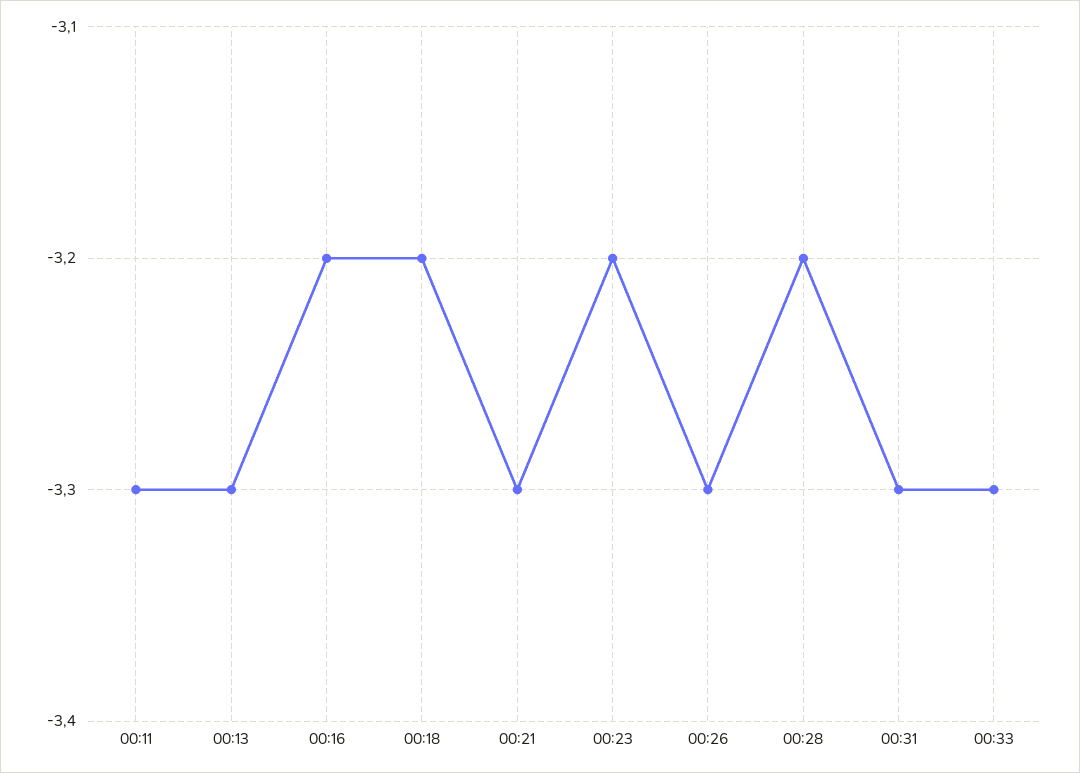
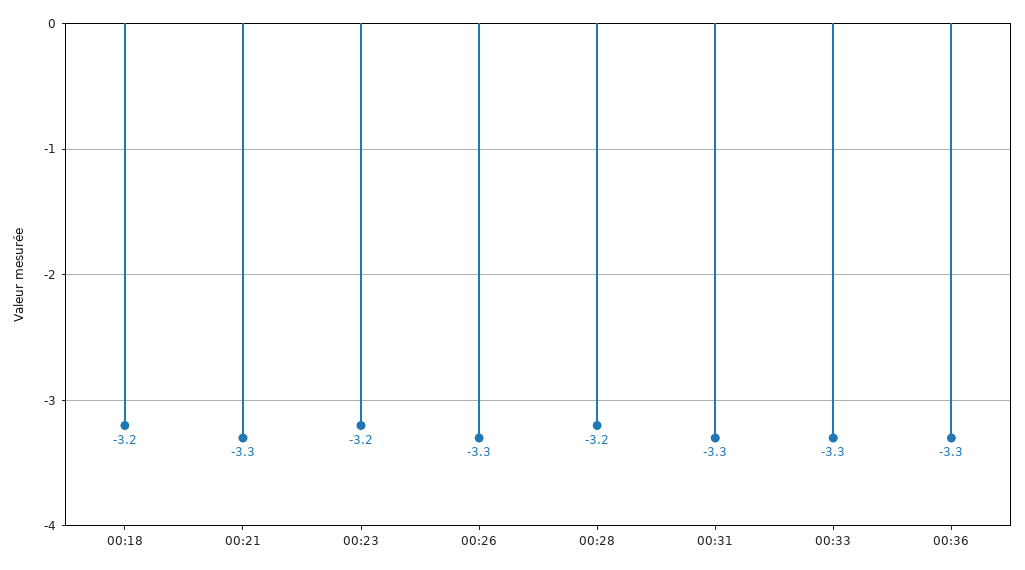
00:11: -3.3 -> none
00:13: -3.3 -> none
00:16: -3.2 -> none
00:36: none -> -3.3

